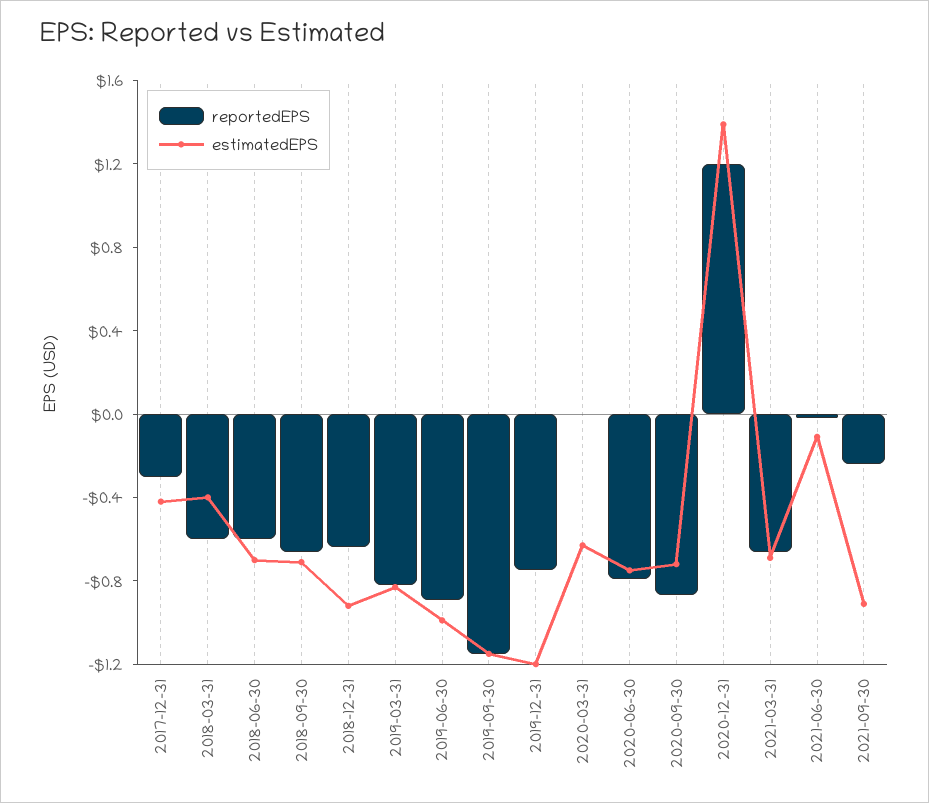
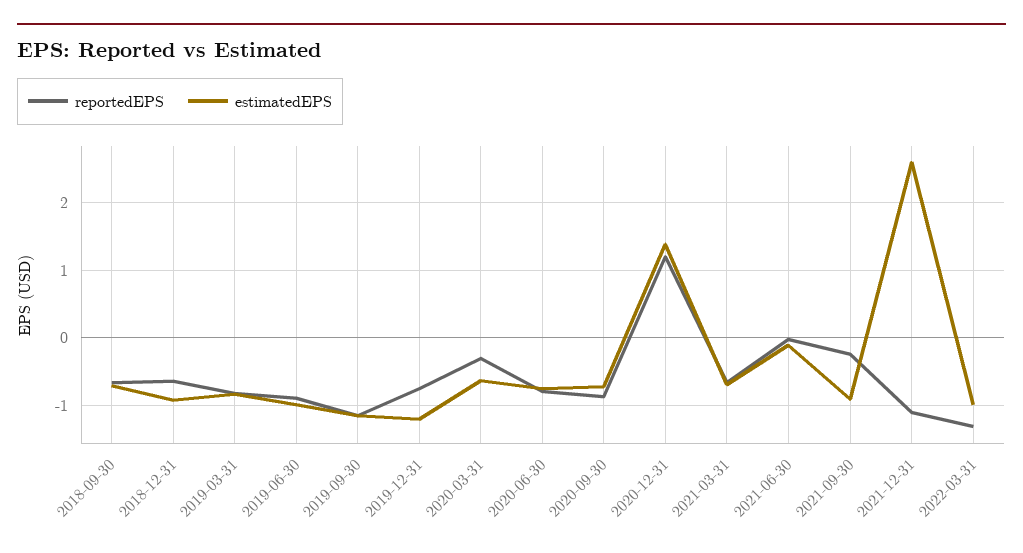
reportedEPS, 2017-12-31: -0.3 -> none
estimatedEPS, 2017-12-31: -0.4 -> none
reportedEPS, 2018-03-31: -0.6 -> none
estimatedEPS, 2018-03-31: -0.4 -> none
reportedEPS, 2018-06-30: -0.6 -> none
estimatedEPS, 2018-06-30: -0.7 -> none
reportedEPS, 2020-03-31: 0 -> -0.3
reportedEPS, 2021-12-31: none -> -1.1
estimatedEPS, 2021-12-31: none -> 2.6
reportedEPS, 2022-03-31: none -> -1.3
estimatedEPS, 2022-03-31: none -> -1

